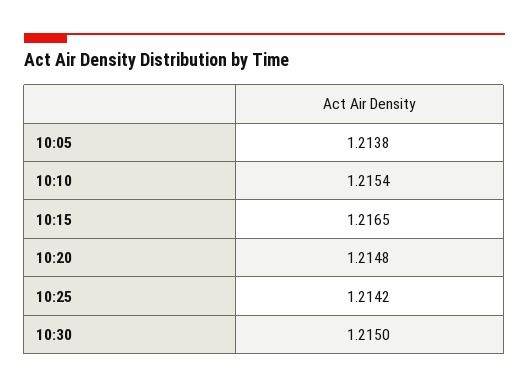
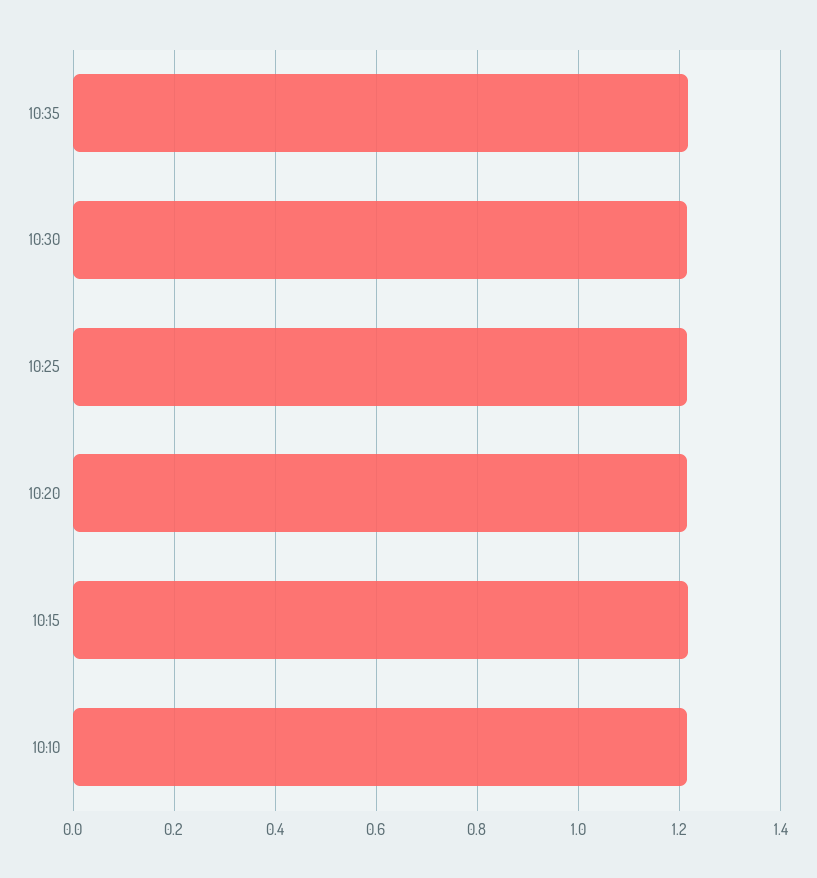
10:05: 1.2138 -> none
10:35: none -> 1.22

